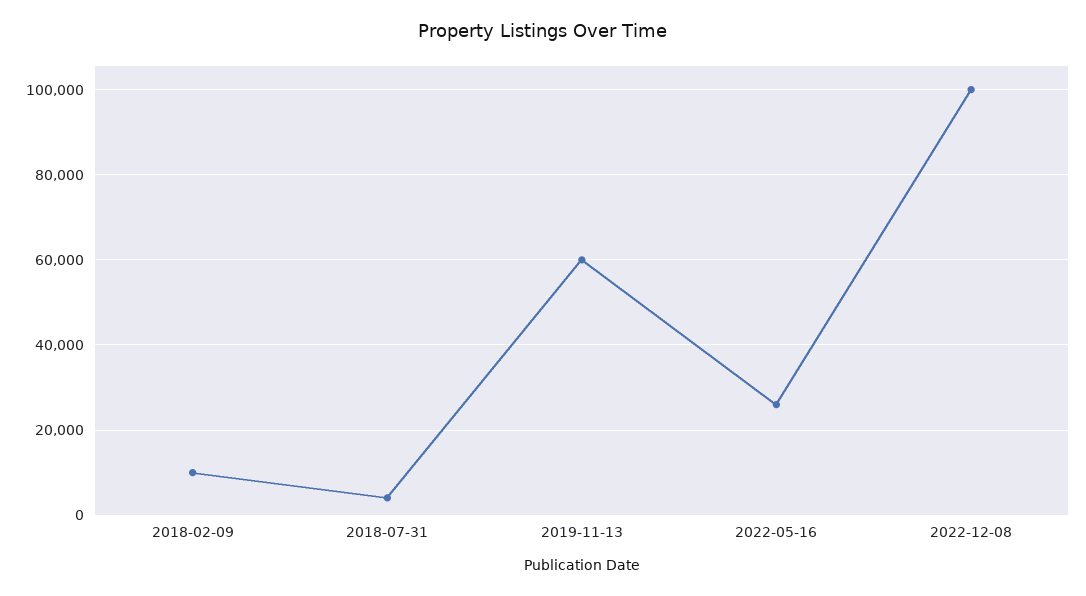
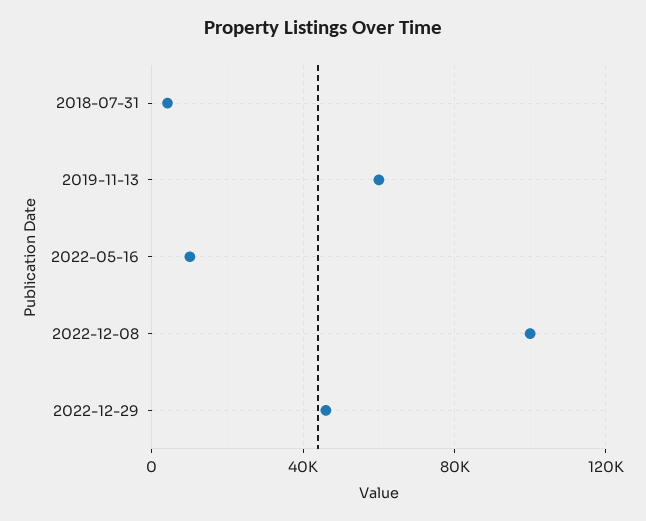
2018-02-09: 10000 -> none
2022-05-16: 26000 -> 10000
2022-12-29: none -> 45000

